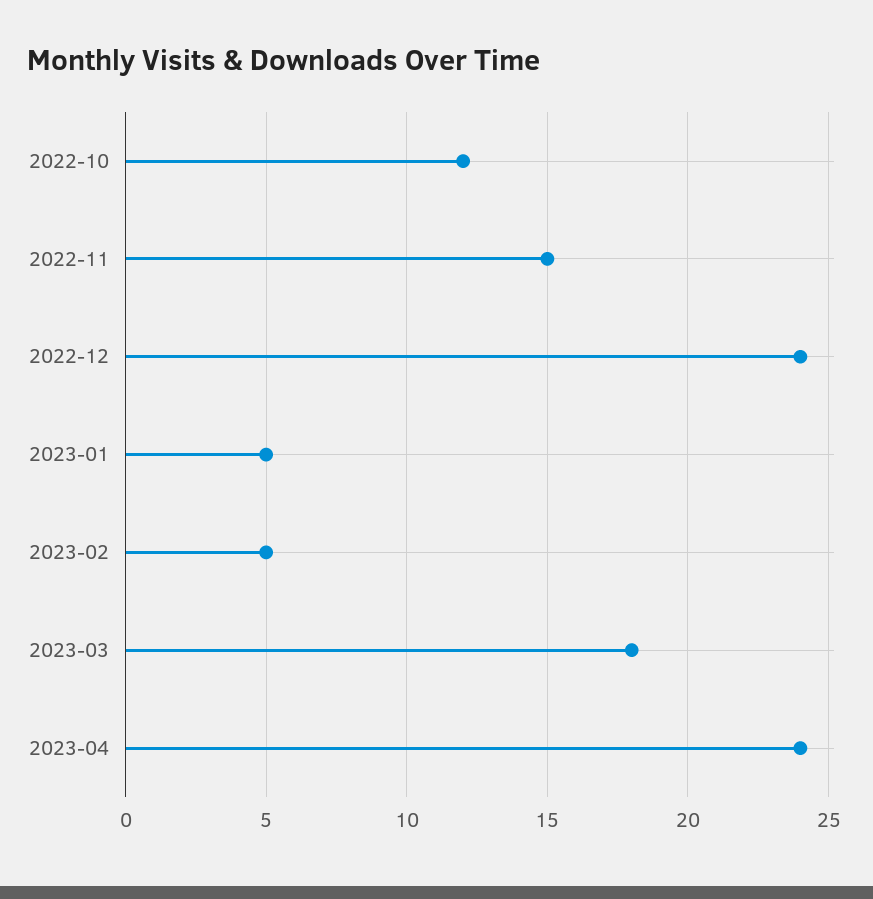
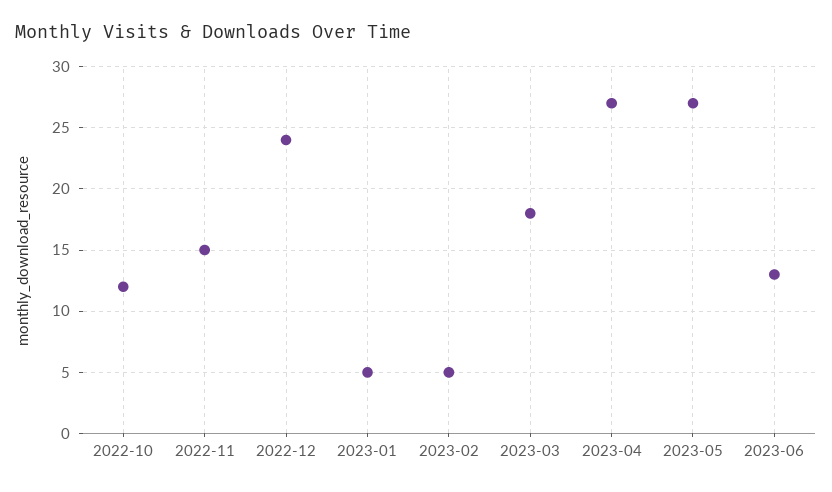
2023-04: 24 -> 27
2023-05: none -> 27
2023-06: none -> 13

